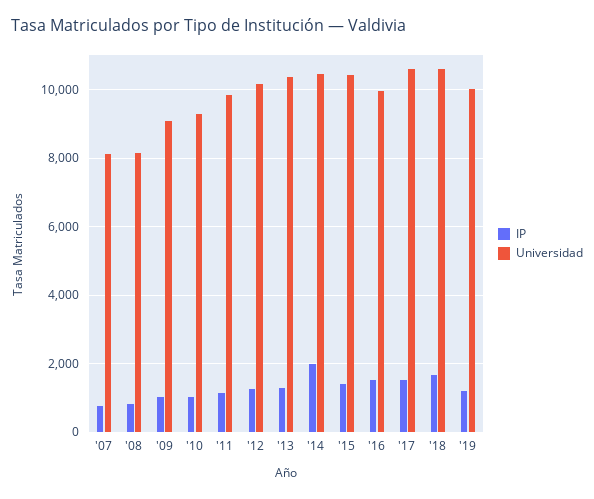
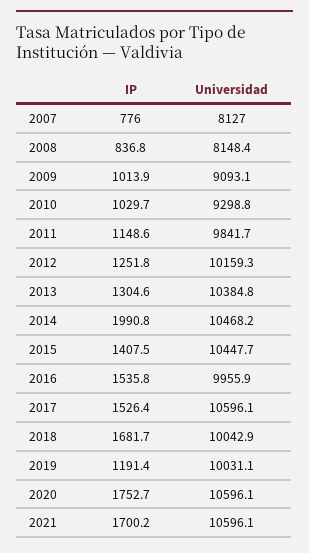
Universidad, '18: 10600 -> 10042.9
IP, 2020: none -> 1752.7
Universidad, 2020: none -> 10596.1
IP, 2021: none -> 1700.2
Universidad, 2021: none -> 10596.1

